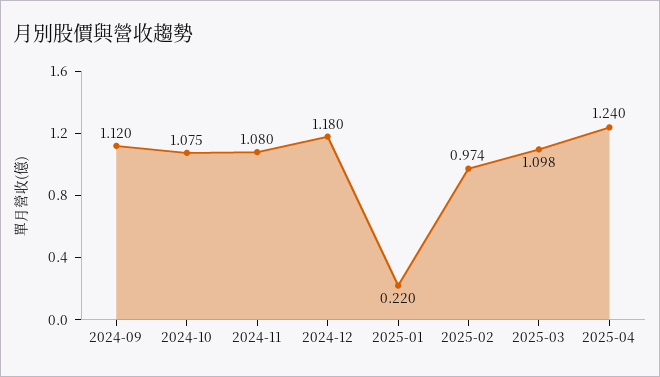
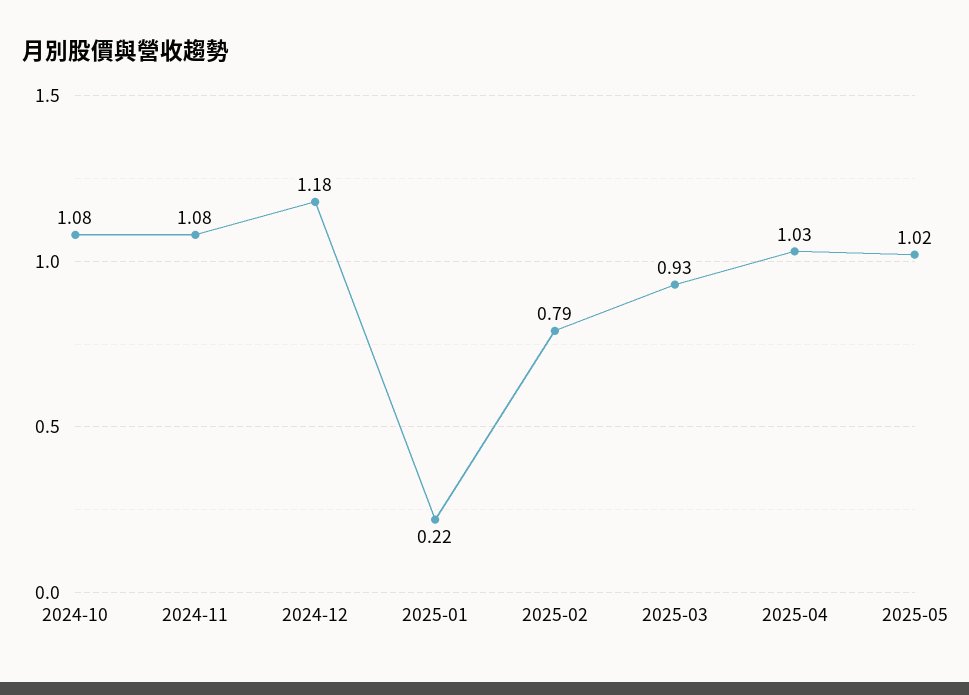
2024-09: 1.12 -> none
2025-02: 0.974 -> 0.79
2025-03: 1.098 -> 0.93
2025-04: 1.24 -> 1.03
2025-05: none -> 1.02

